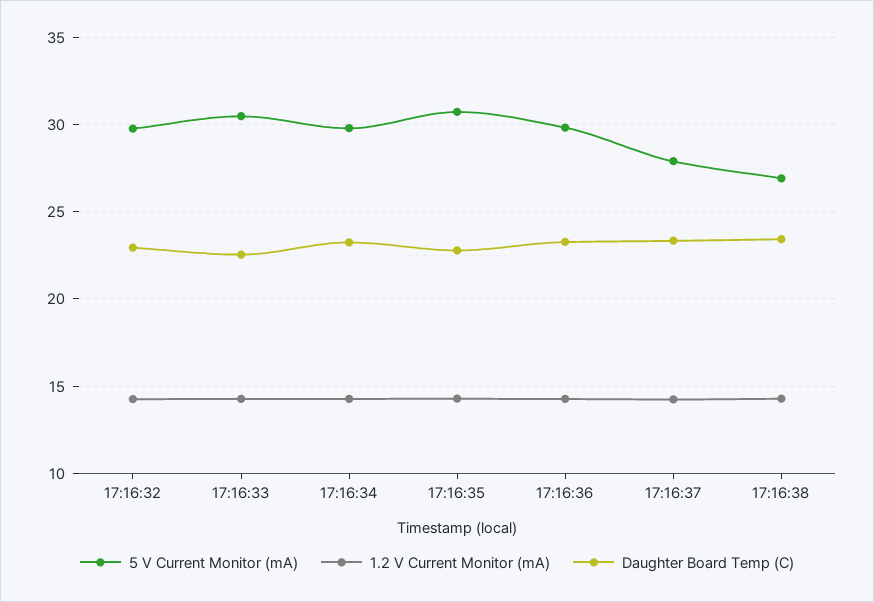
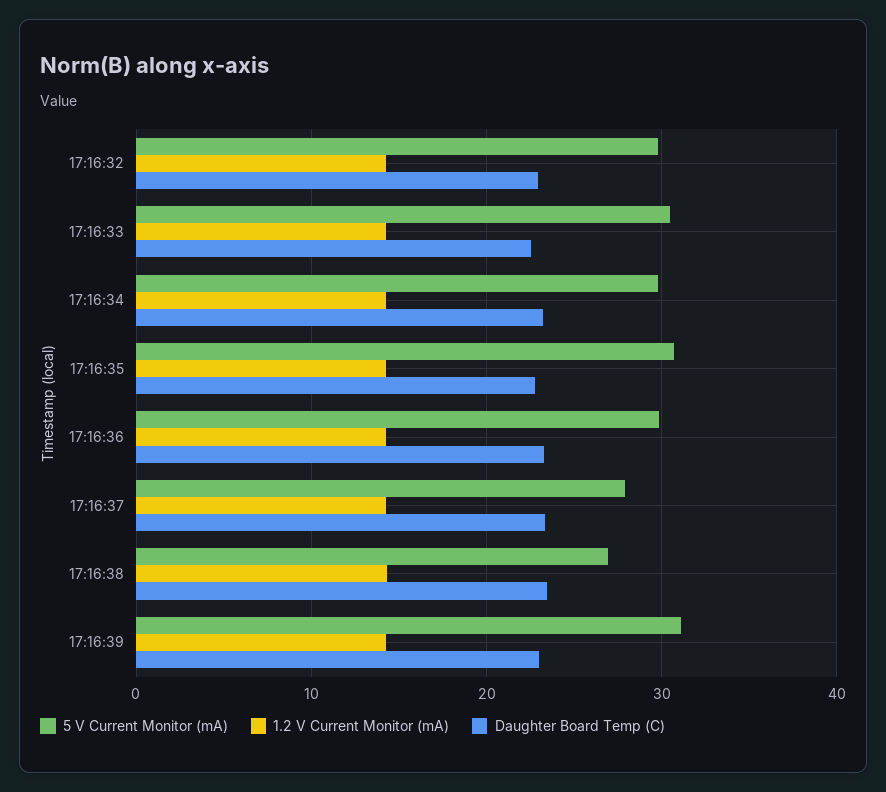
5 V Current Monitor (mA), 17:16:39: none -> 31
1.2 V Current Monitor (mA), 17:16:39: none -> 14
Daughter Board Temp (C), 17:16:39: none -> 23

